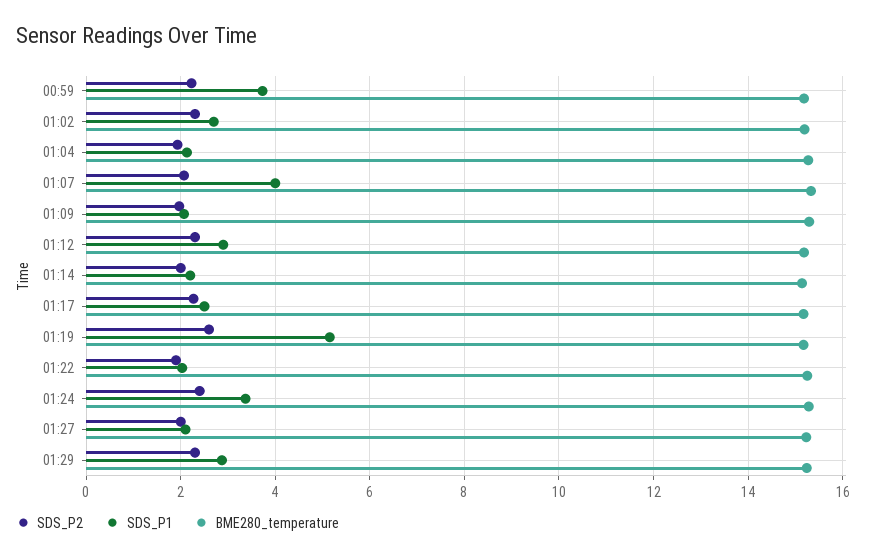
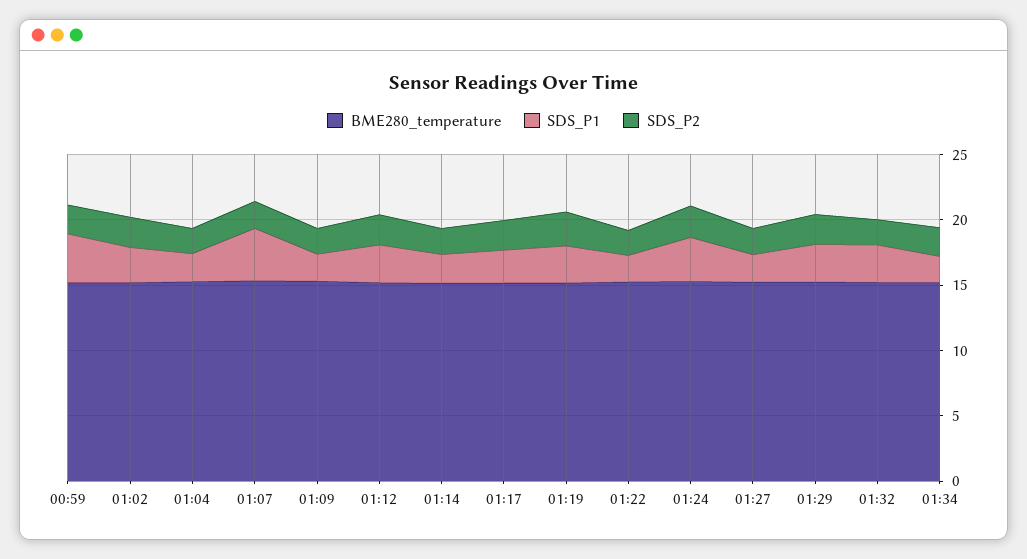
SDS_P1, 01:19: 5.2 -> 3
BME280_temperature, 01:32: none -> 15
SDS_P1, 01:32: none -> 3
SDS_P2, 01:32: none -> 2
BME280_temperature, 01:34: none -> 15
SDS_P1, 01:34: none -> 2
SDS_P2, 01:34: none -> 2

